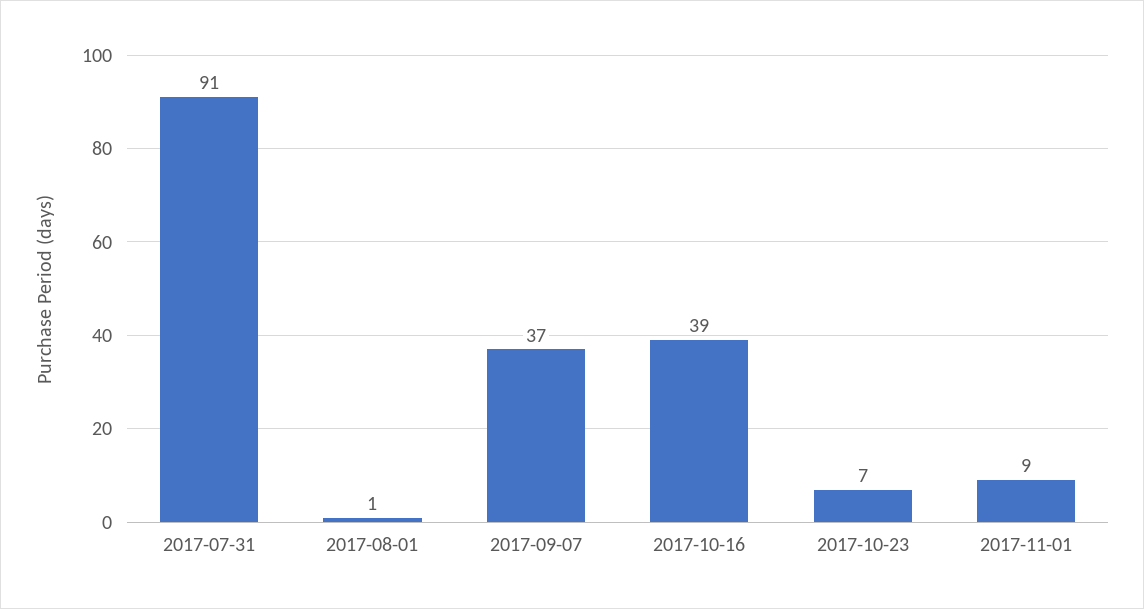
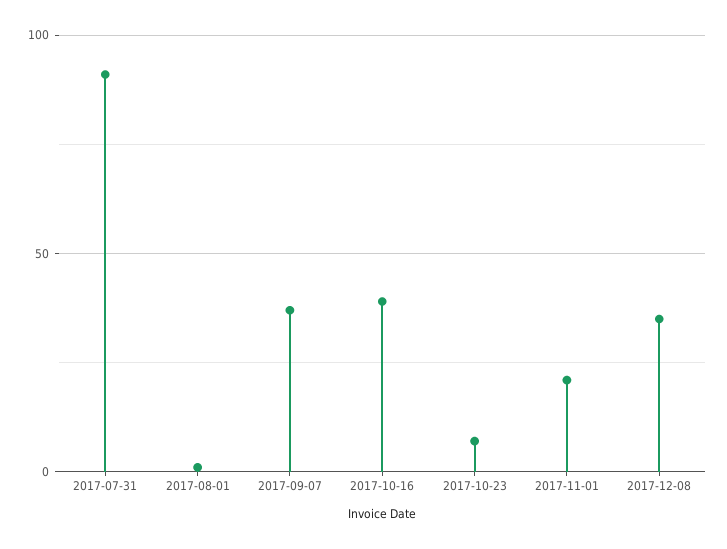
2017-11-01: 9 -> 20
2017-12-08: none -> 35

